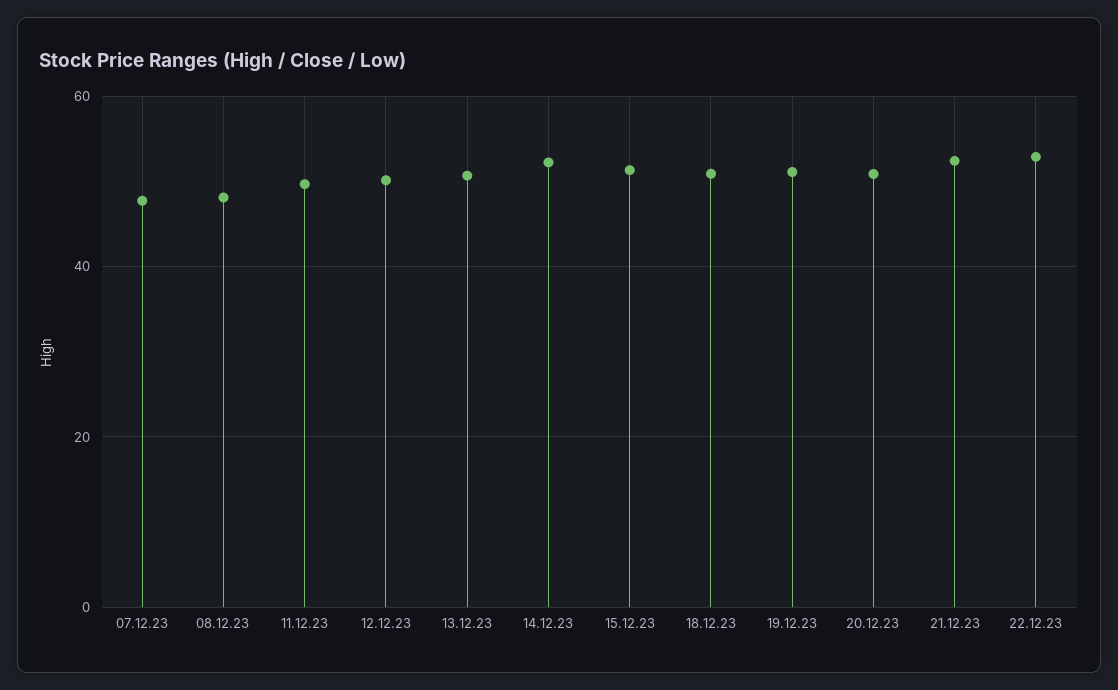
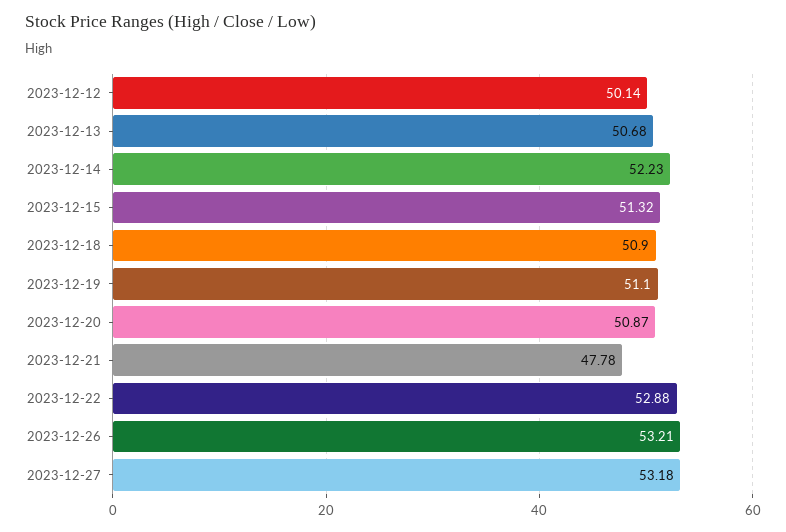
07.12.23: 48 -> none
08.12.23: 48 -> none
11.12.23: 50 -> none
21.12.23: 52 -> 47.78
2023-12-26: none -> 53.21
2023-12-27: none -> 53.18

